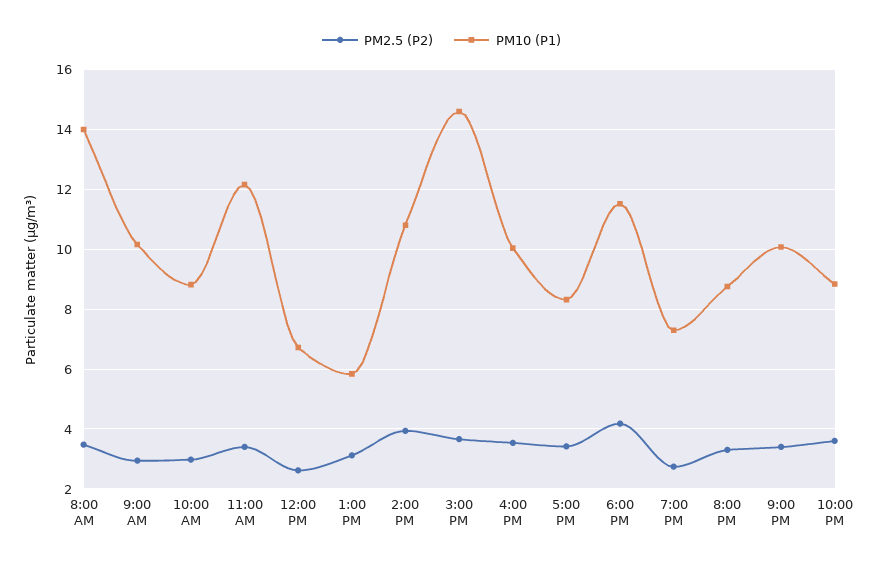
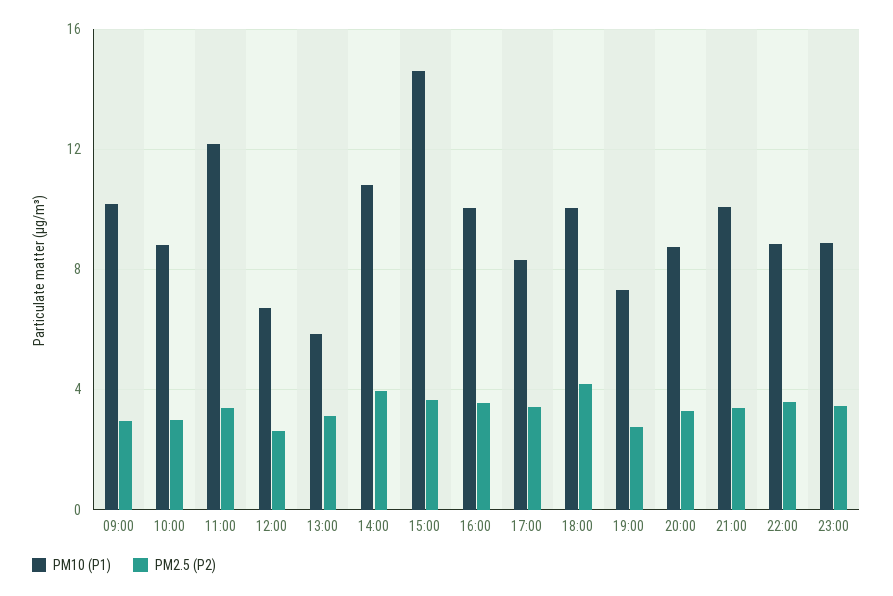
PM2.5 (P2), 8:00 AM: 3.5 -> none
PM10 (P1), 8:00 AM: 14 -> none
PM10 (P1), 6:00 PM: 11.5 -> 10
PM10 (P1), 23:00: none -> 9
PM2.5 (P2), 23:00: none -> 3.5

